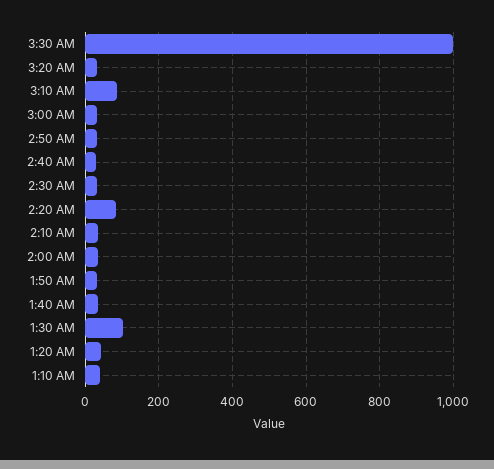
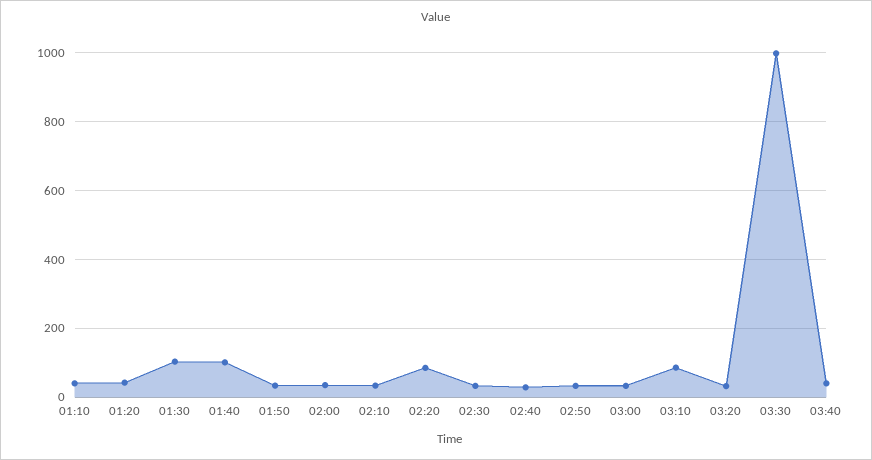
1:40 AM: 40 -> 100
03:40: none -> 40

